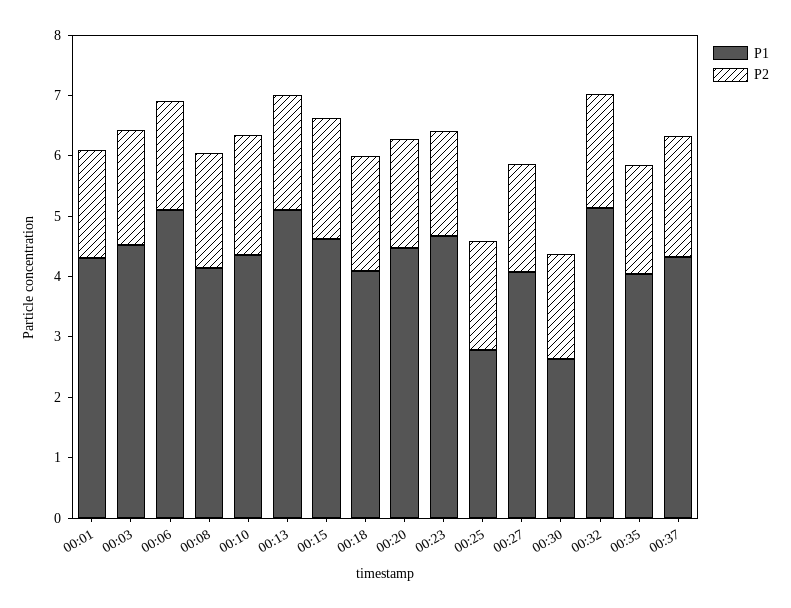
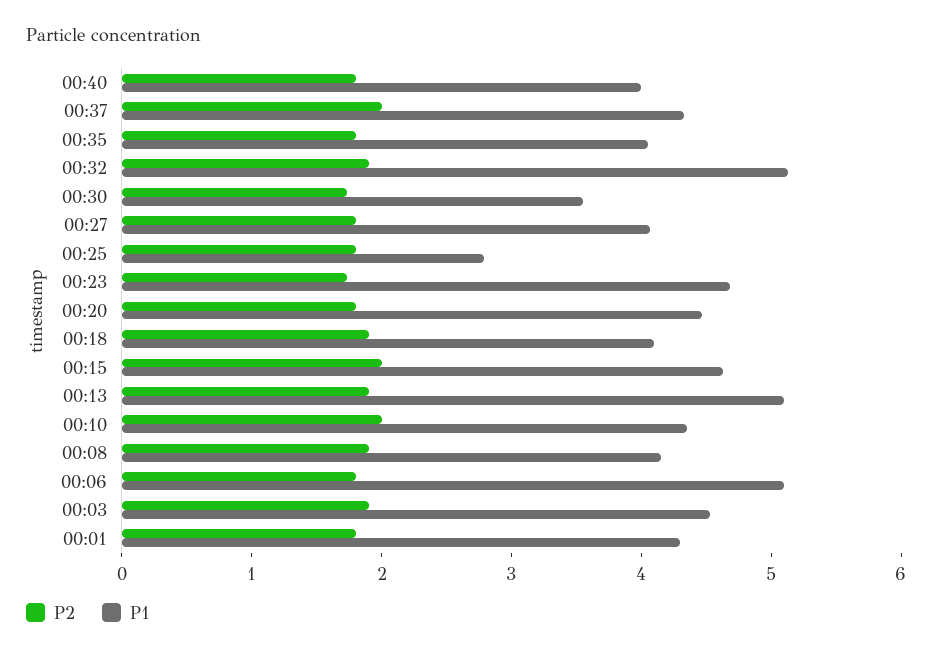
P1, 00:30: 2.6 -> 3.6
P2, 00:40: none -> 1.8
P1, 00:40: none -> 4

